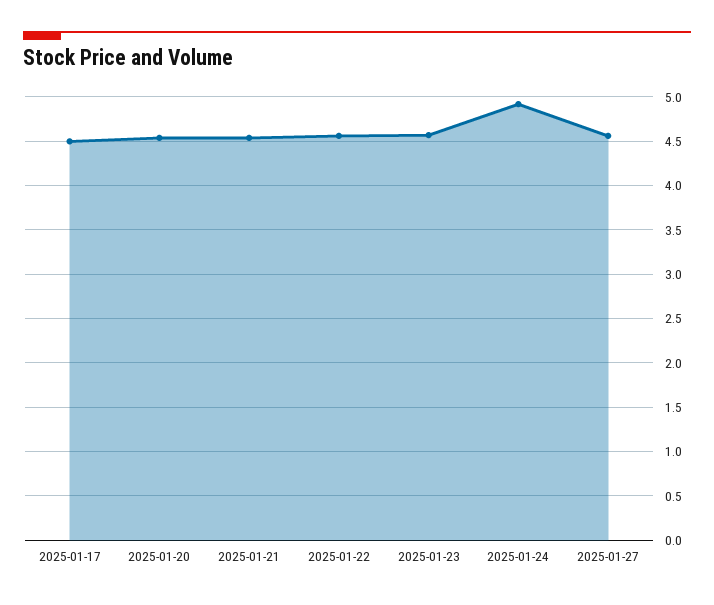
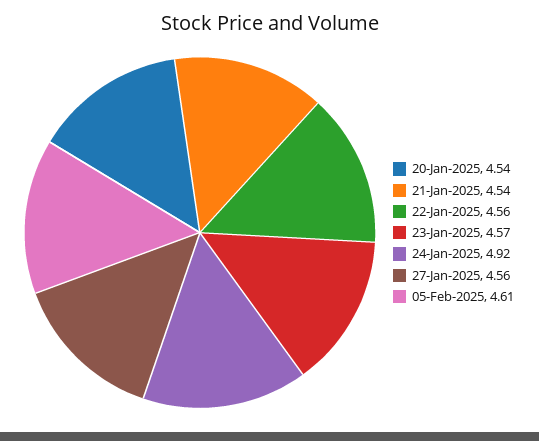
2025-01-17: 4.5 -> none
05-Feb-2025: none -> 4.61

